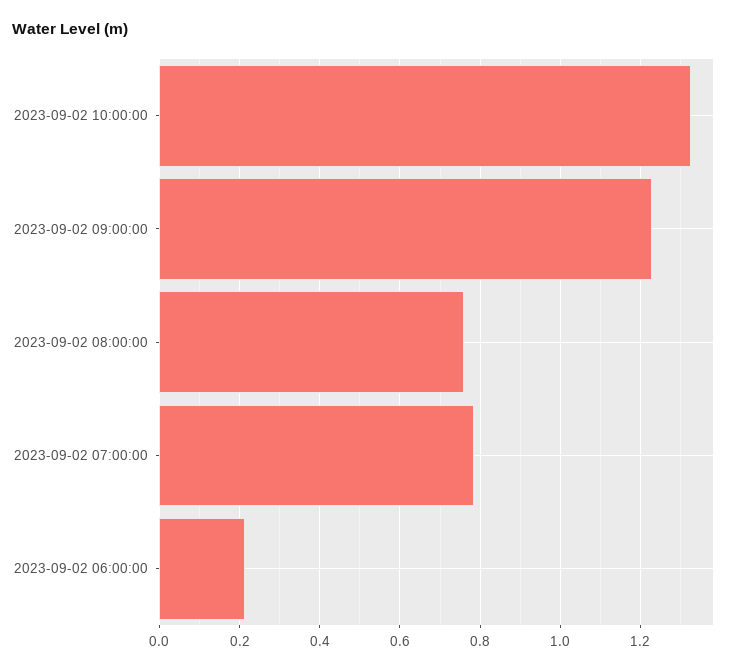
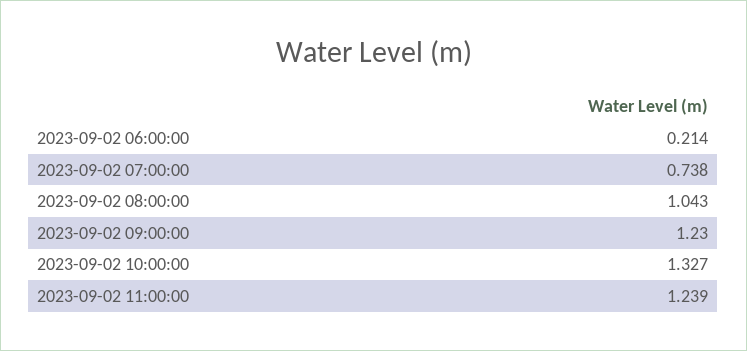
2023-09-02 08:00:00: 0.76 -> 1.043
2023-09-02 07:00:00: 0.78 -> 0.738
2023-09-02 11:00:00: none -> 1.239

